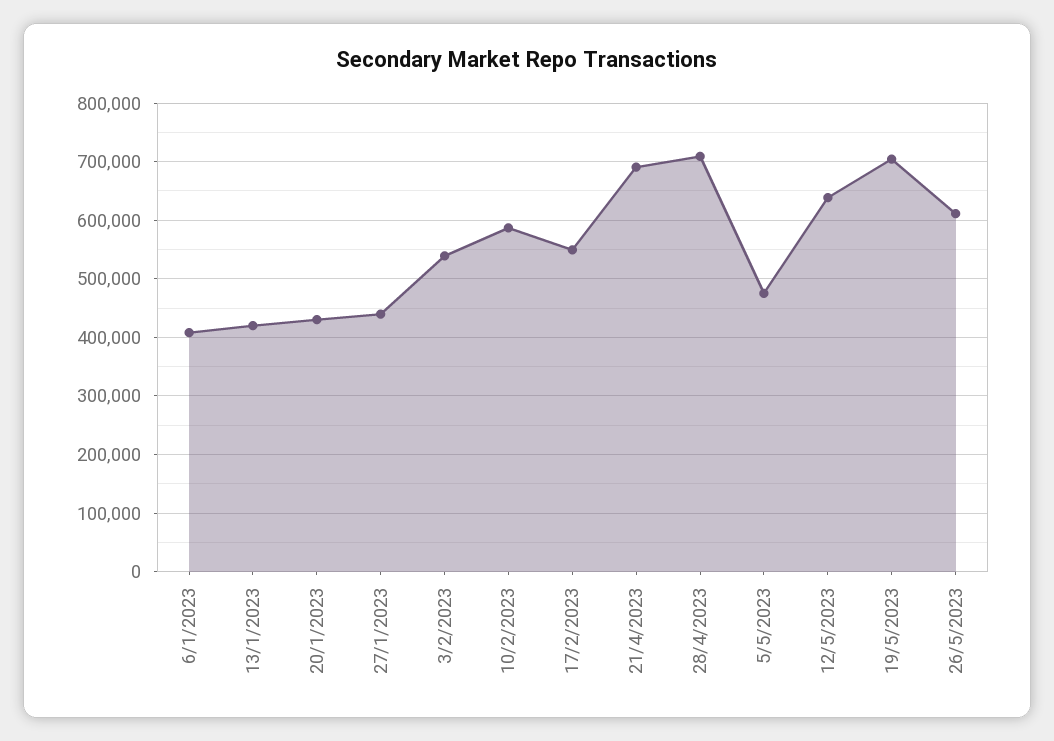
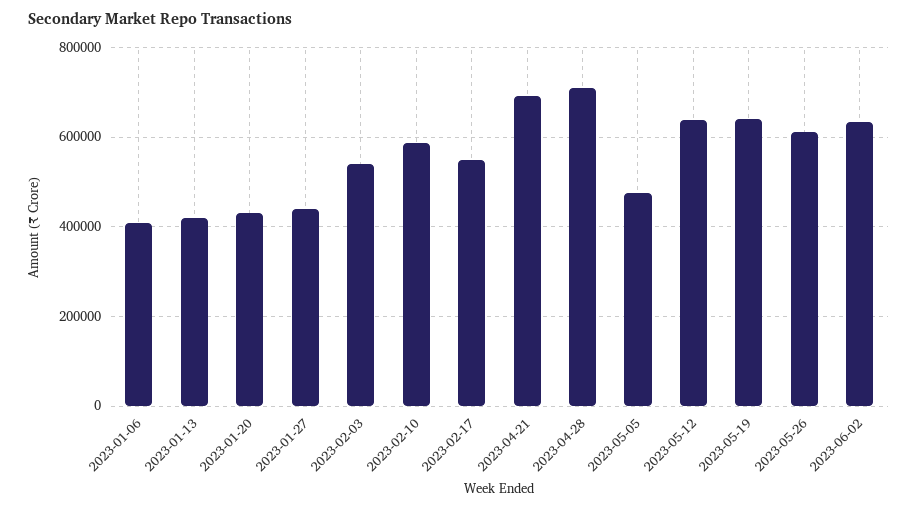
19/5/2023: 700000 -> 640000
2023-06-02: none -> 640000

